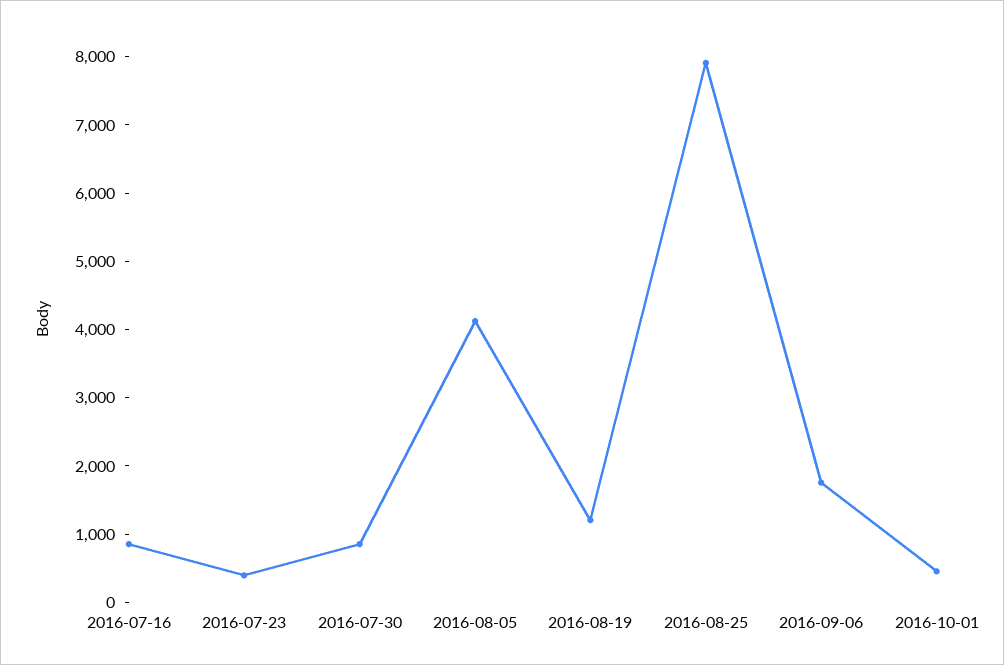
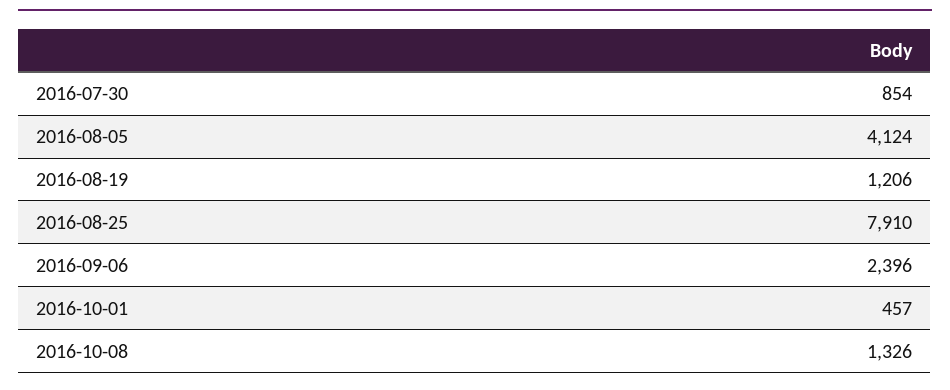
2016-07-16: 800 -> none
2016-07-23: 400 -> none
2016-09-06: 1800 -> 2396
2016-10-08: none -> 1326

